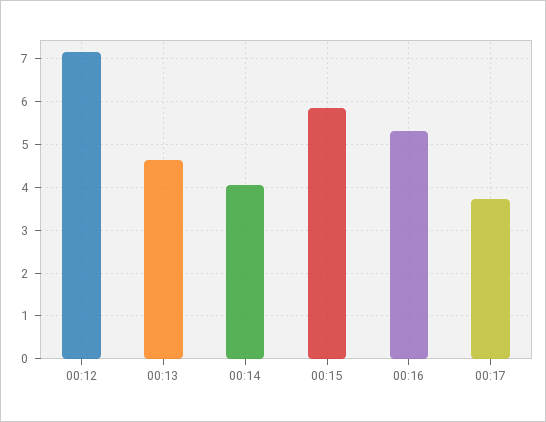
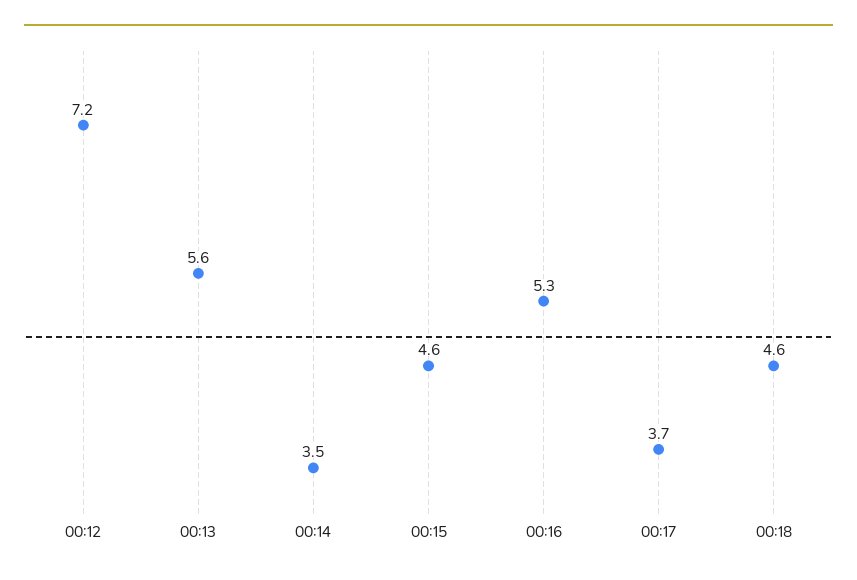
00:13: 4.6 -> 5.6
00:14: 4 -> 3.5
00:15: 5.8 -> 4.6
00:18: none -> 4.6

